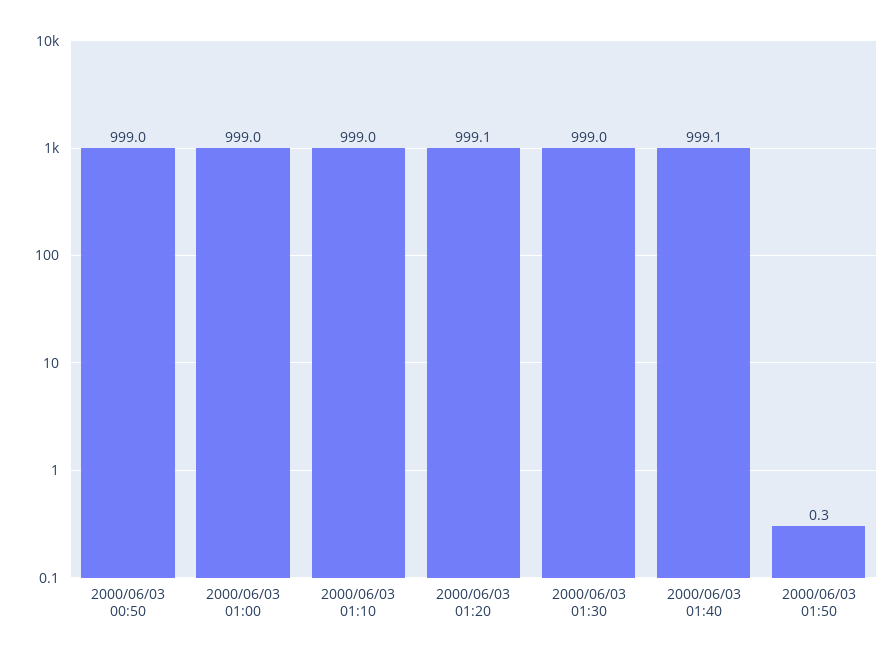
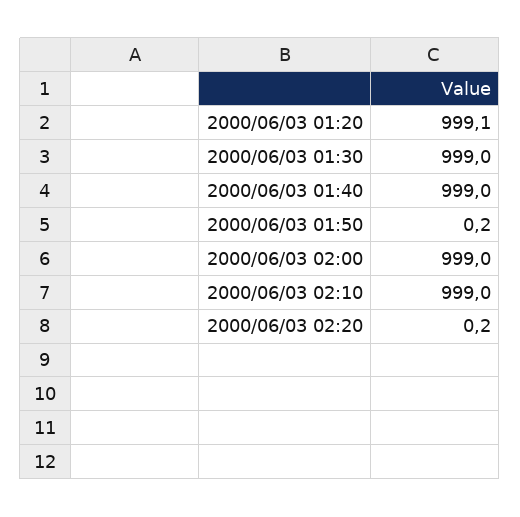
2000/06/03 00:50: 999 -> none
2000/06/03 01:00: 999 -> none
2000/06/03 01:10: 999 -> none
2000/06/03 01:40: 999.1 -> 999
2000/06/03 01:50: 0.3 -> 0.2
2000/06/03 02:00: none -> 999
2000/06/03 02:10: none -> 999
2000/06/03 02:20: none -> 0.2

